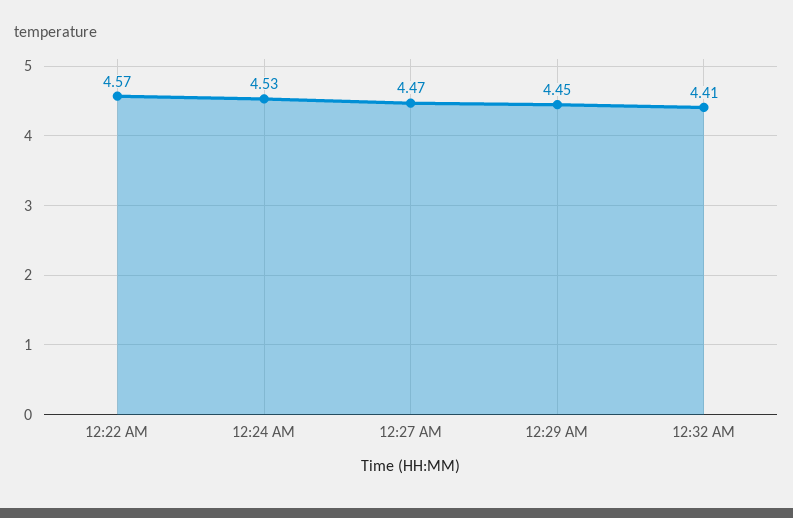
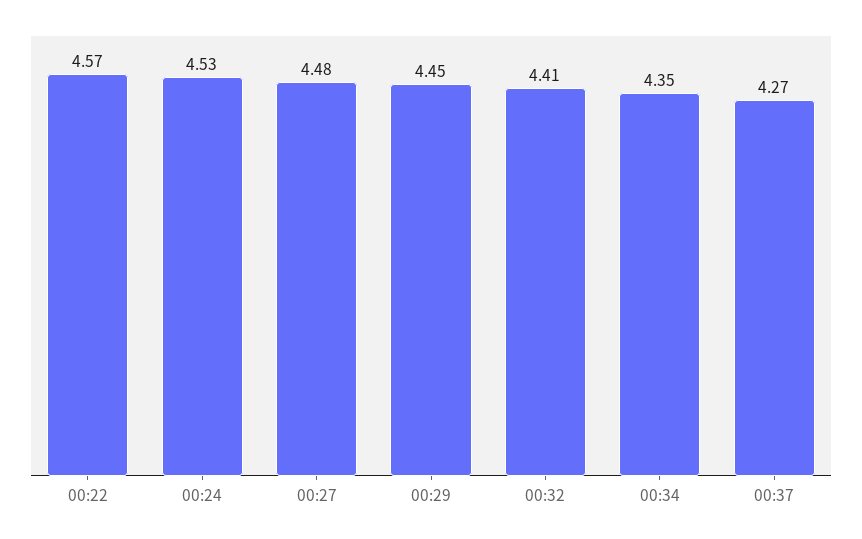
12:27 AM: 4.47 -> 4.48
00:34: none -> 4.35
00:37: none -> 4.27

